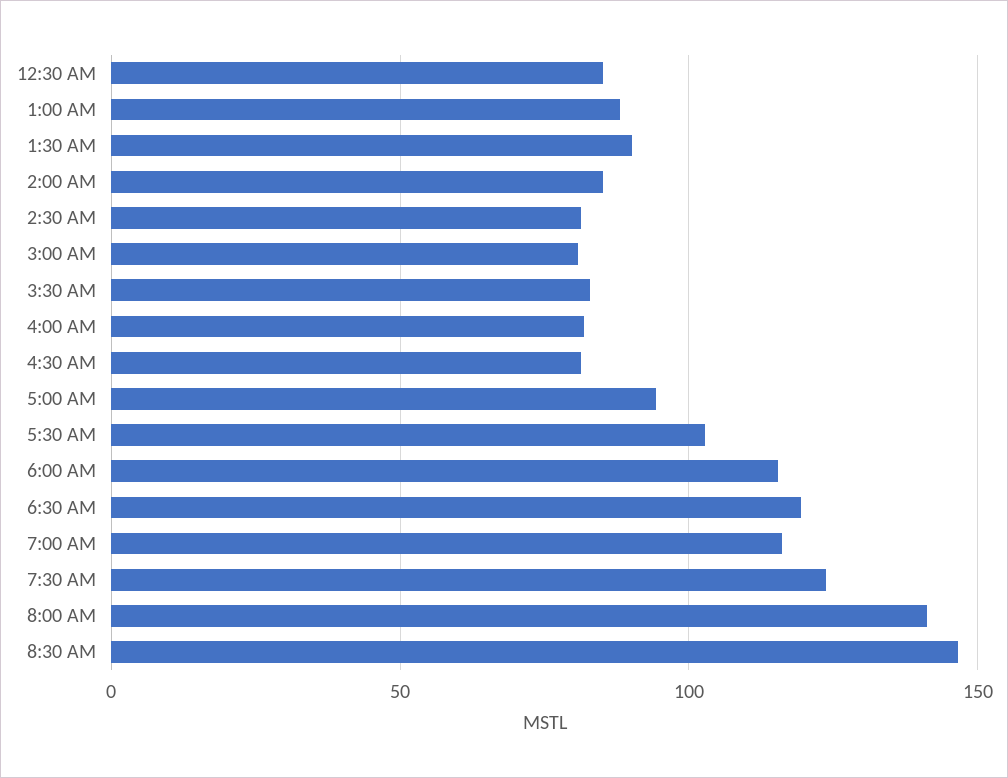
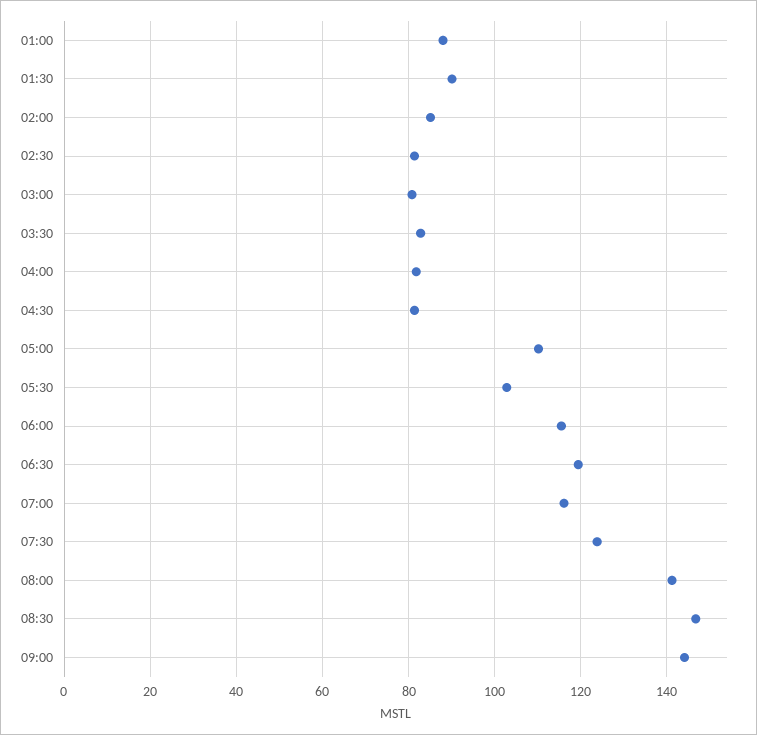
12:30 AM: 85 -> none
5:00 AM: 95 -> 110
09:00: none -> 144

